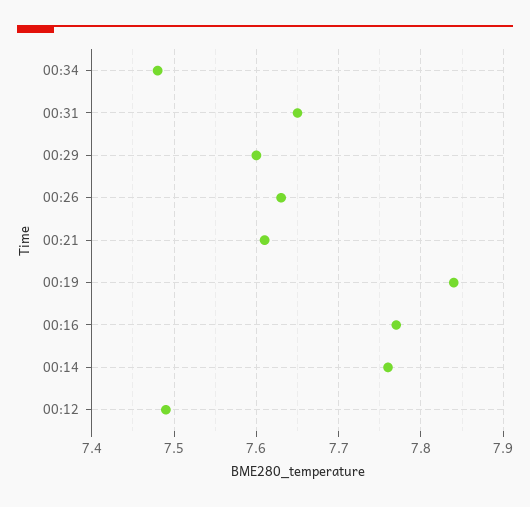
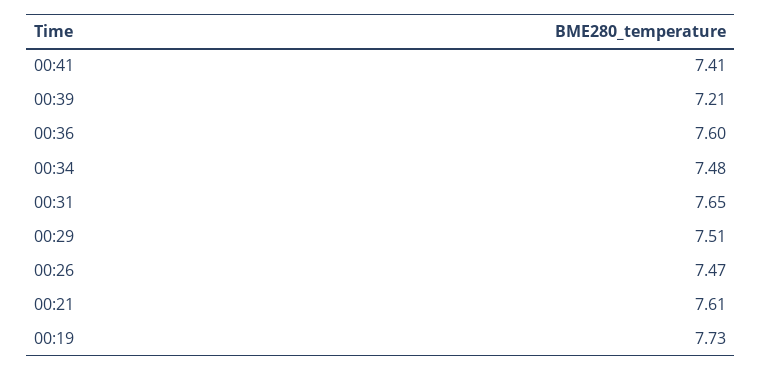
00:29: 7.6 -> 7.51
00:26: 7.63 -> 7.47
00:19: 7.84 -> 7.73
00:16: 7.77 -> none
00:14: 7.76 -> none
00:12: 7.49 -> none
00:41: none -> 7.41
00:39: none -> 7.21
00:36: none -> 7.6

